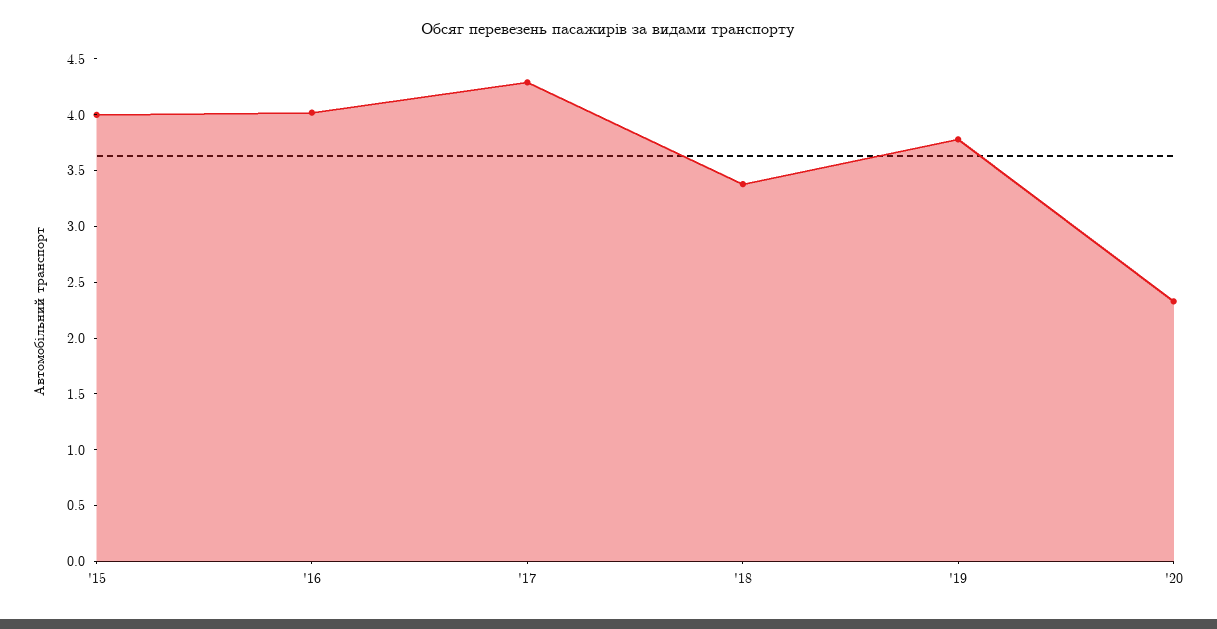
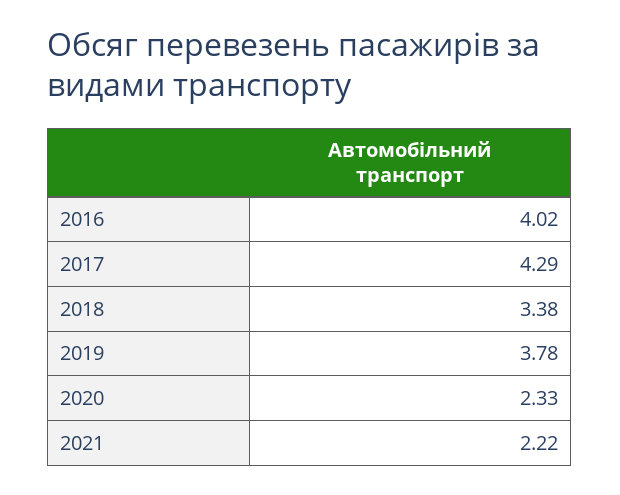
'15: 4 -> none
2021: none -> 2.22

